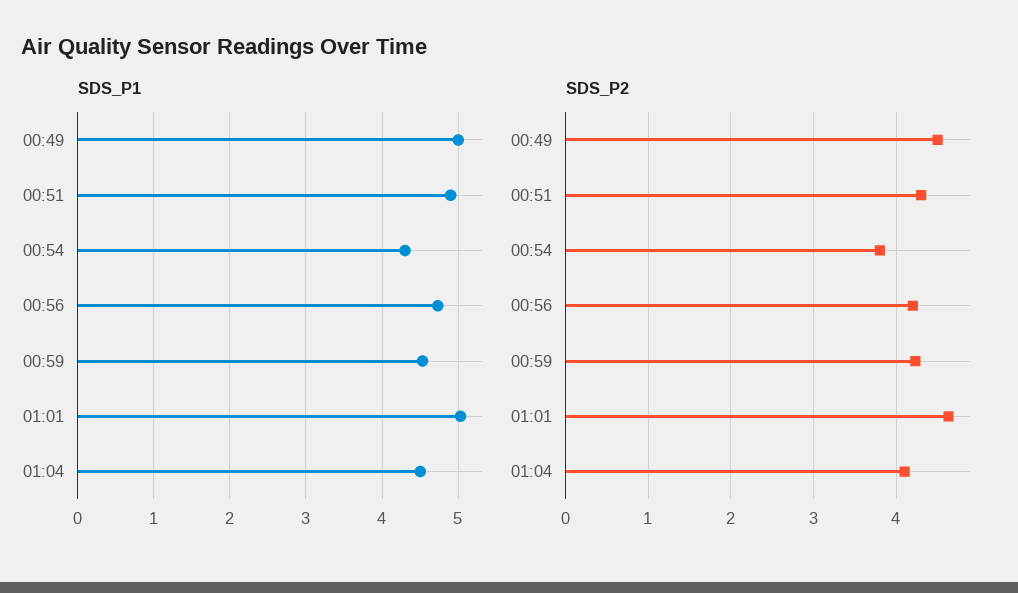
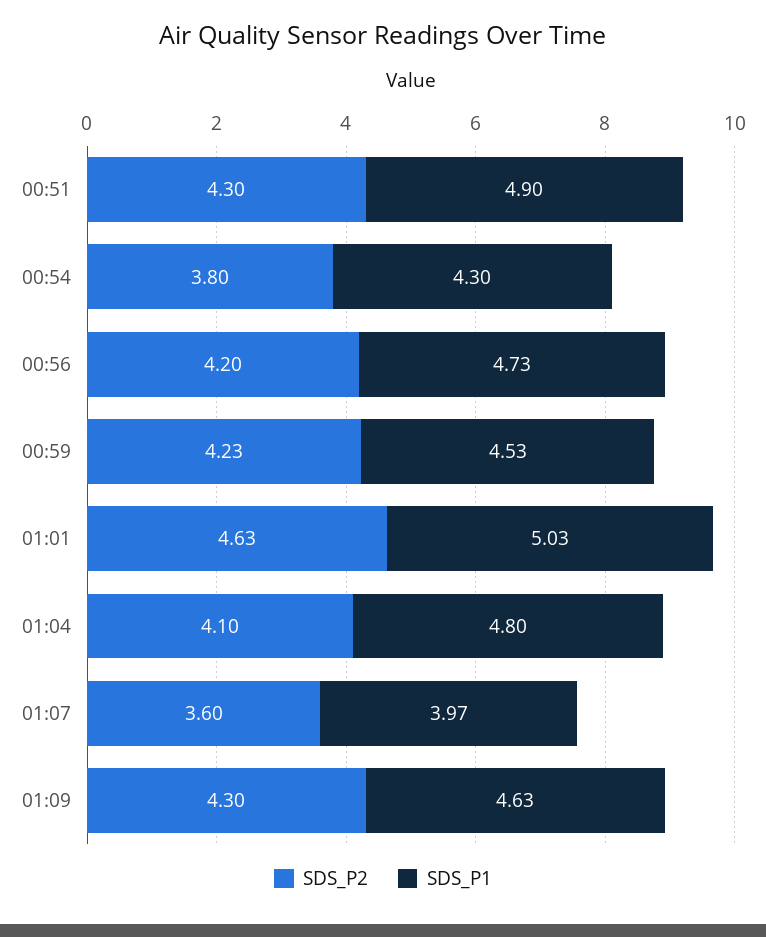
SDS_P1, 00:49: 5 -> none
SDS_P1, 01:04: 4.5 -> 4.8
SDS_P2, 00:49: 4.5 -> none
SDS_P2, 01:07: none -> 3.6
SDS_P1, 01:07: none -> 3.97
SDS_P2, 01:09: none -> 4.3
SDS_P1, 01:09: none -> 4.63

